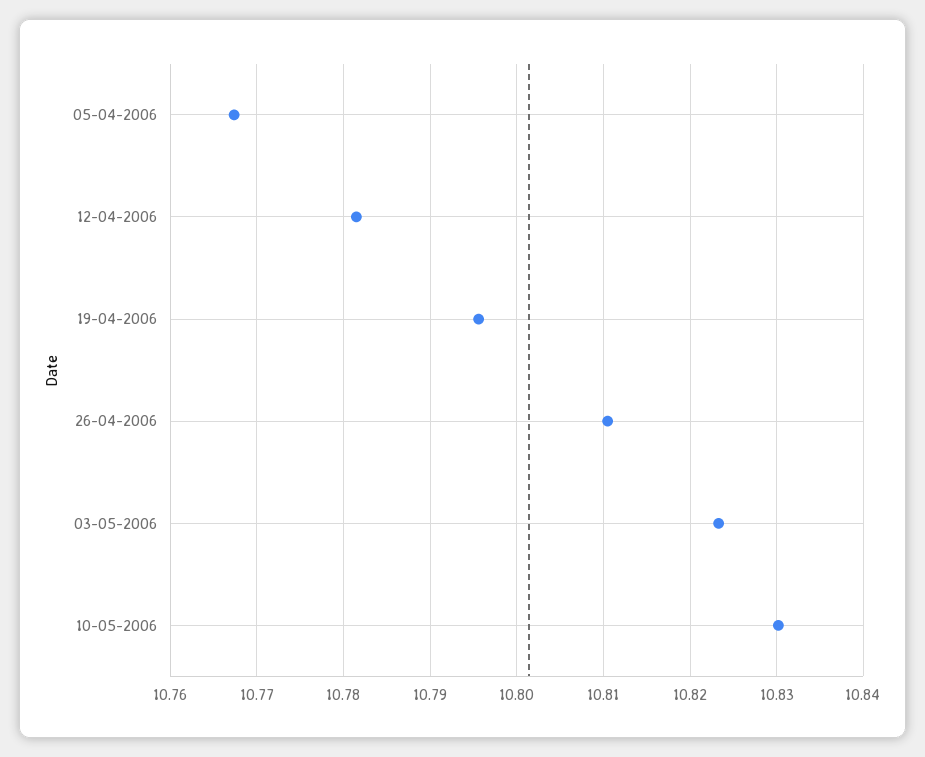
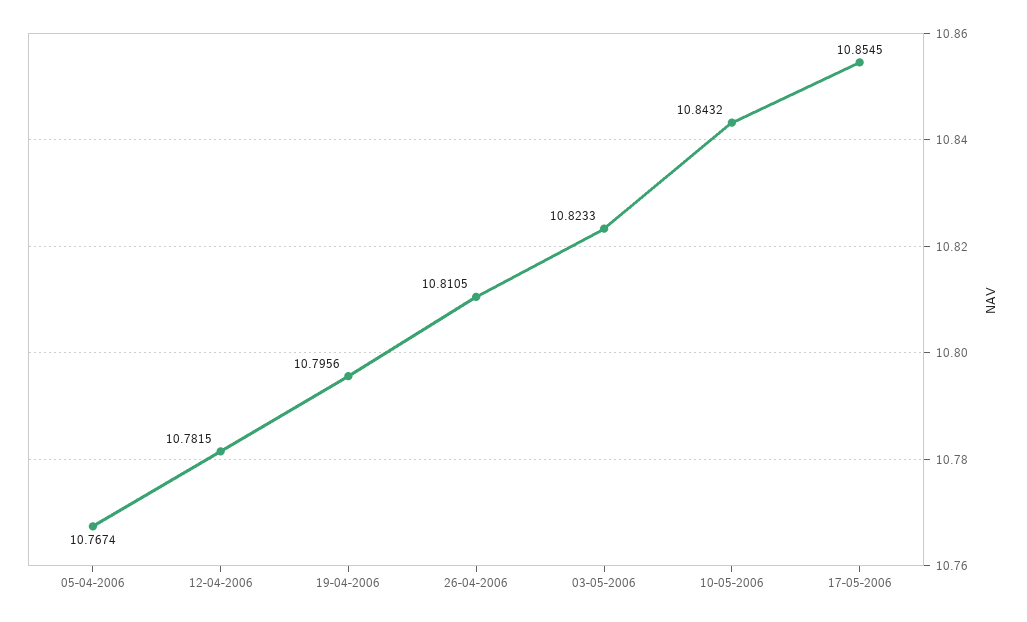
10-05-2006: 10.83 -> 10.8432
17-05-2006: none -> 10.8545

